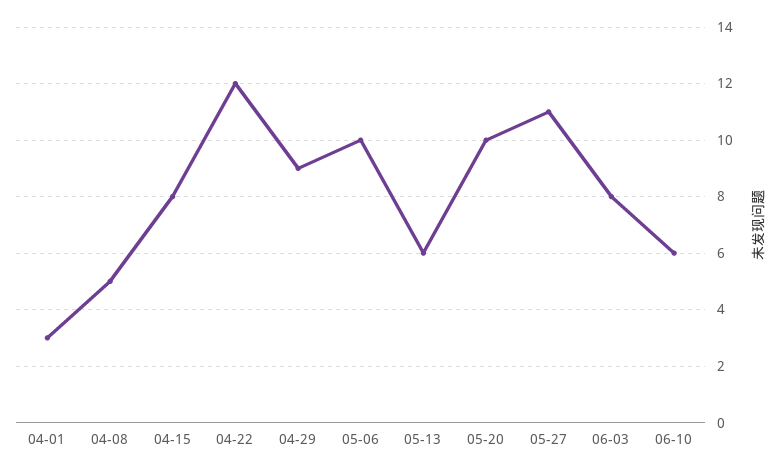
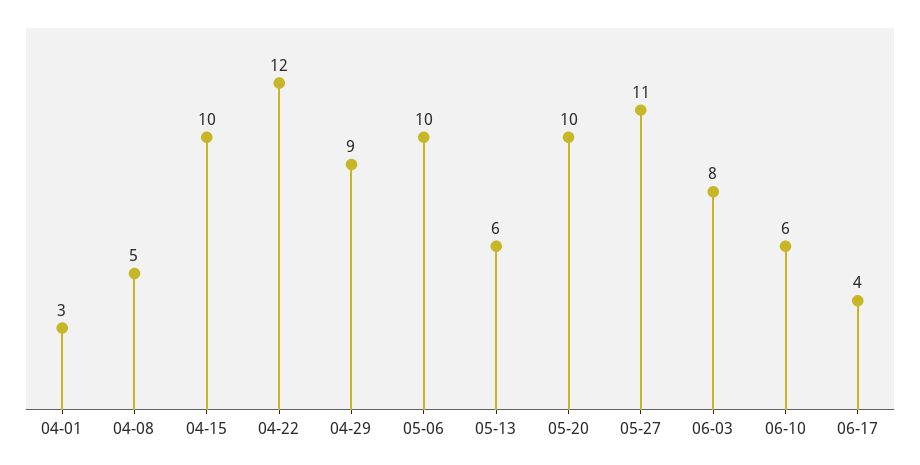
04-15: 8 -> 10
06-17: none -> 4

